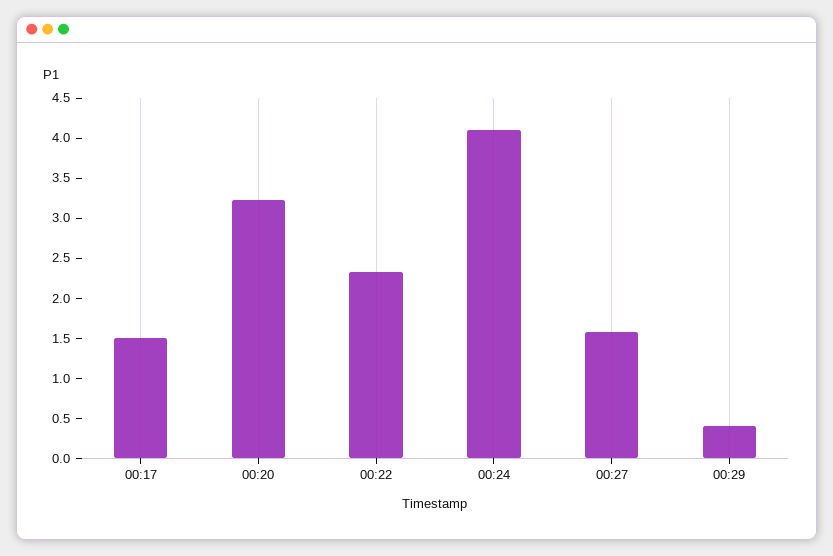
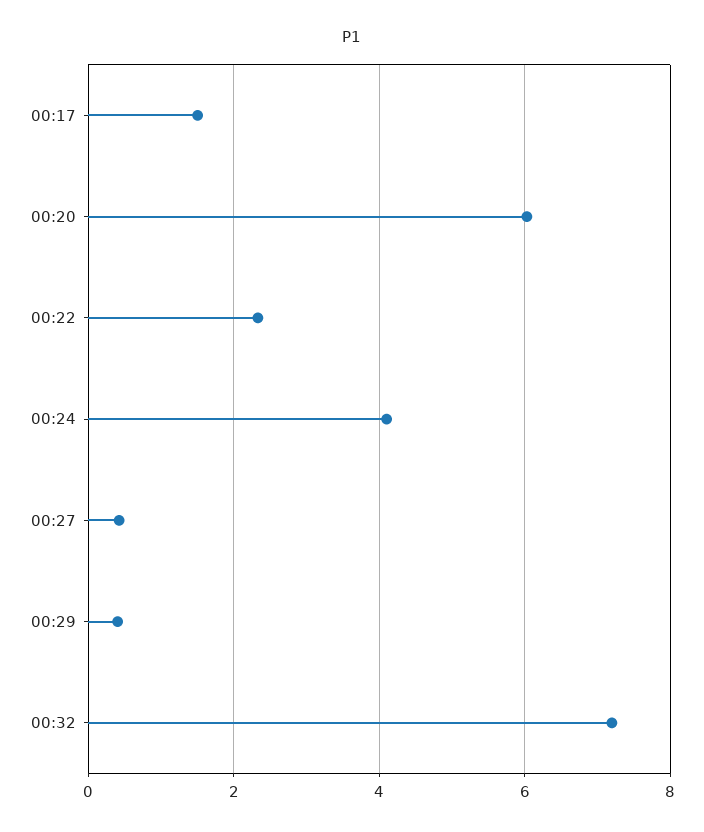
00:20: 3.2 -> 6
00:27: 1.6 -> 0.4
00:32: none -> 7.2

